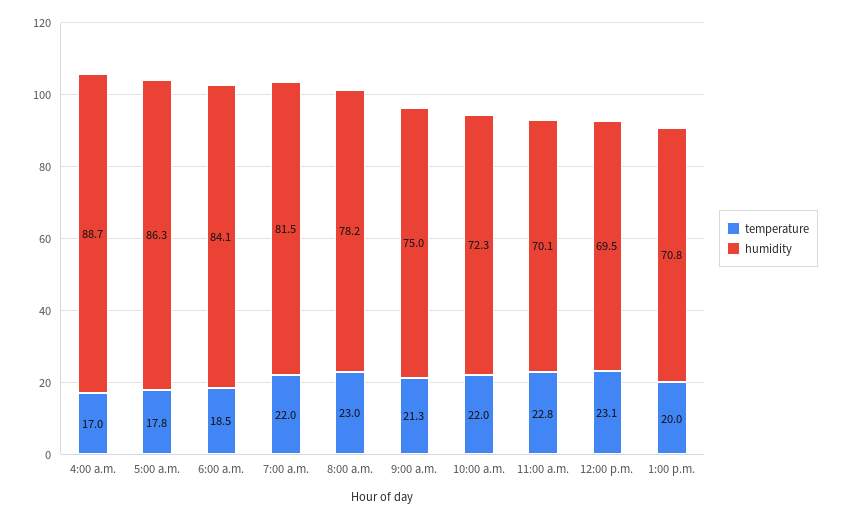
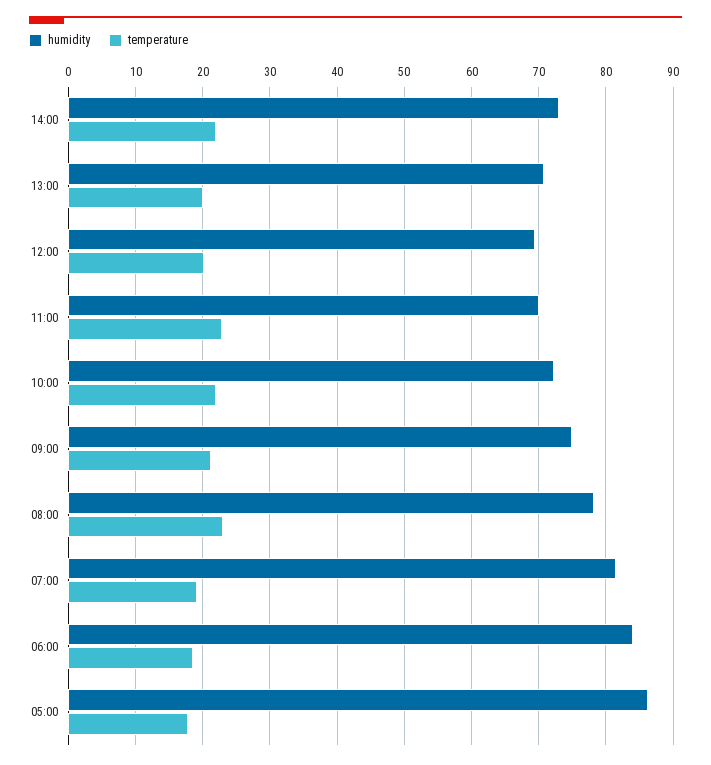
temperature, 4:00 a.m.: 17 -> none
humidity, 4:00 a.m.: 88.7 -> none
temperature, 7:00 a.m.: 22 -> 19
temperature, 12:00 p.m.: 23.1 -> 20
humidity, 14:00: none -> 73
temperature, 14:00: none -> 22

